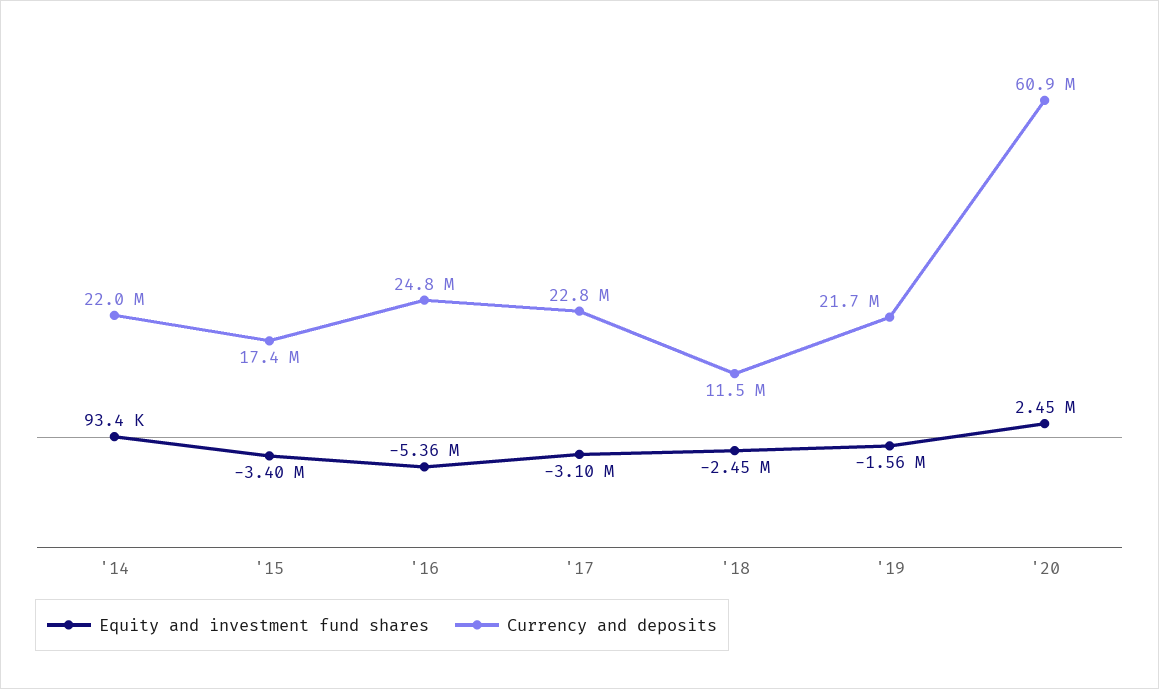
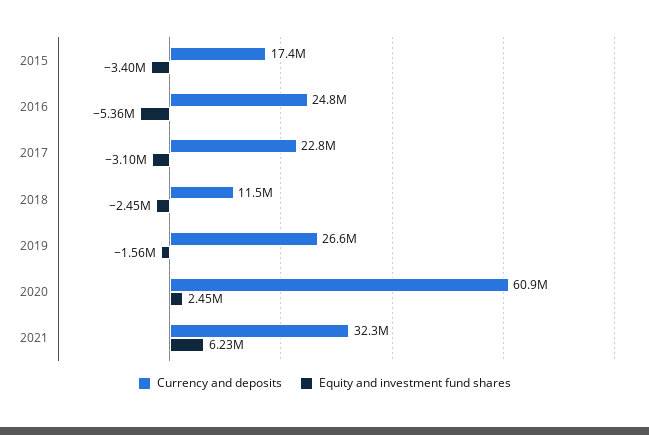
Equity and investment fund shares, '14: 93400 -> none
Currency and deposits, '14: 22000000 -> none
Currency and deposits, '19: 21700000 -> 26600000
Currency and deposits, 2021: none -> 32300000
Equity and investment fund shares, 2021: none -> 6230000

